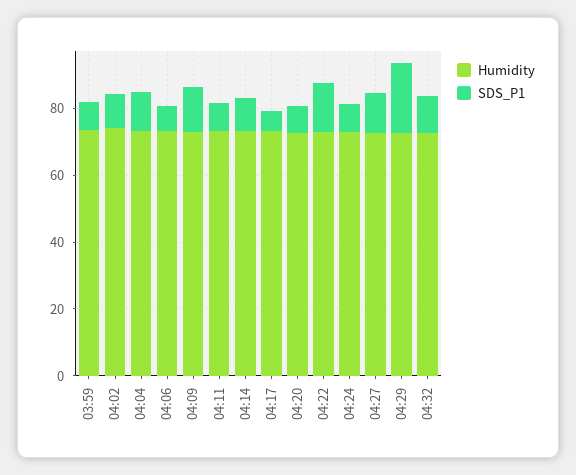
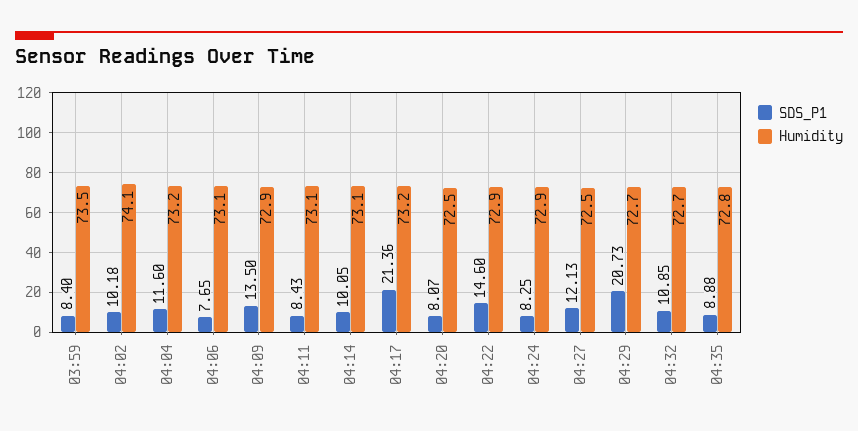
SDS_P1, 04:17: 5 -> 21.36
SDS_P1, 04:35: none -> 8.88
Humidity, 04:35: none -> 72.8

